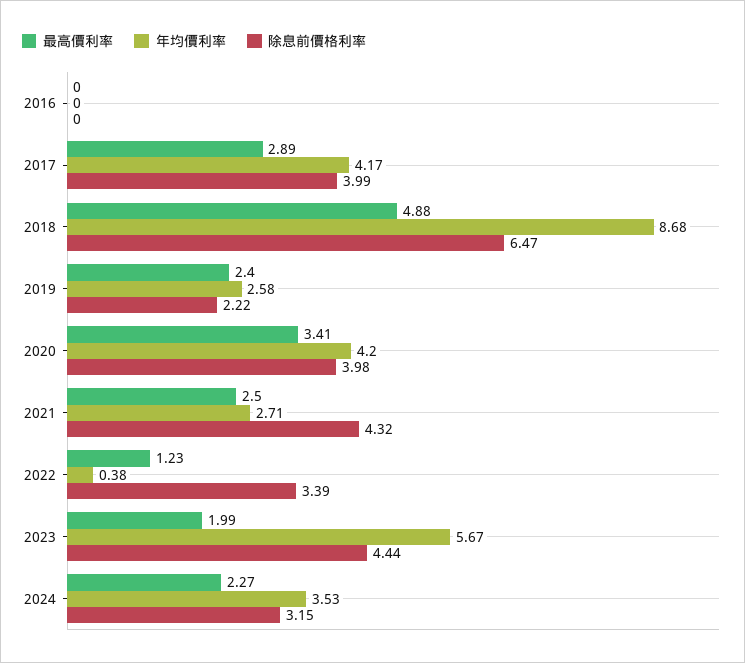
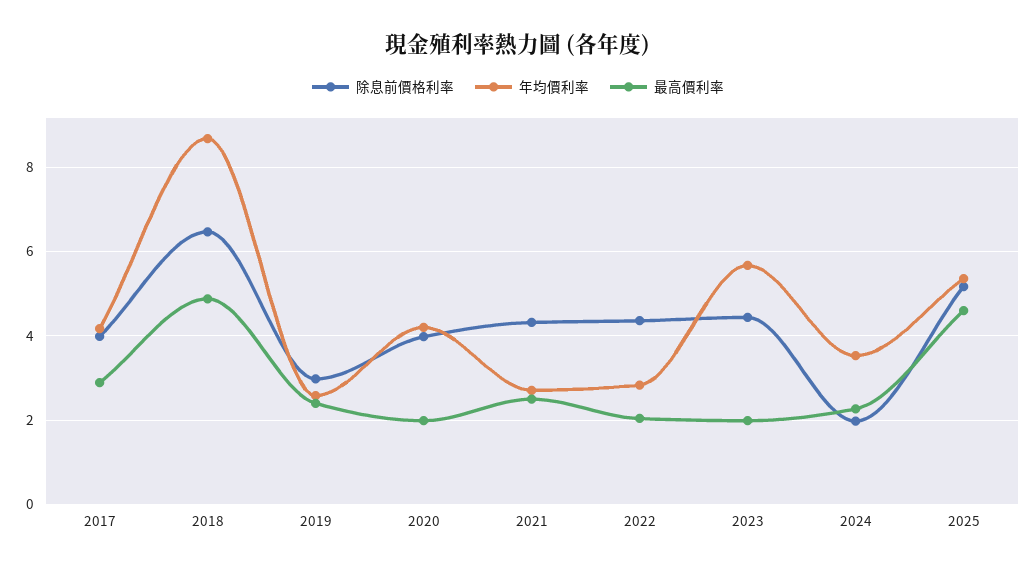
最高價利率, 2016: 0 -> none
年均價利率, 2016: 0 -> none
除息前價格利率, 2016: 0 -> none
除息前價格利率, 2019: 2.22 -> 3
最高價利率, 2020: 3.41 -> 2
最高價利率, 2022: 1.23 -> 2
年均價利率, 2022: 0.38 -> 2.8
除息前價格利率, 2022: 3.39 -> 4.4
除息前價格利率, 2024: 3.15 -> 2
除息前價格利率, 2025: none -> 5.2
年均價利率, 2025: none -> 5.4
最高價利率, 2025: none -> 4.6

